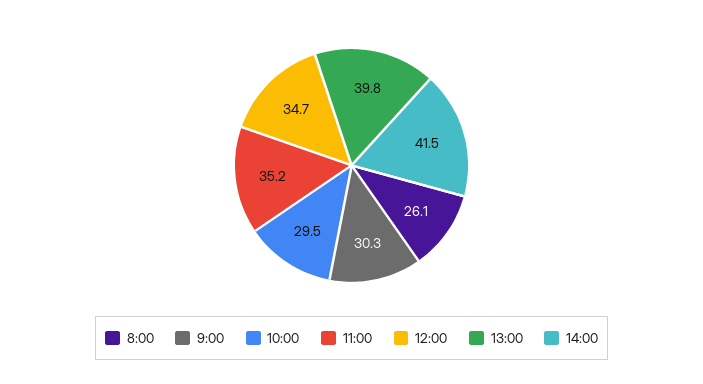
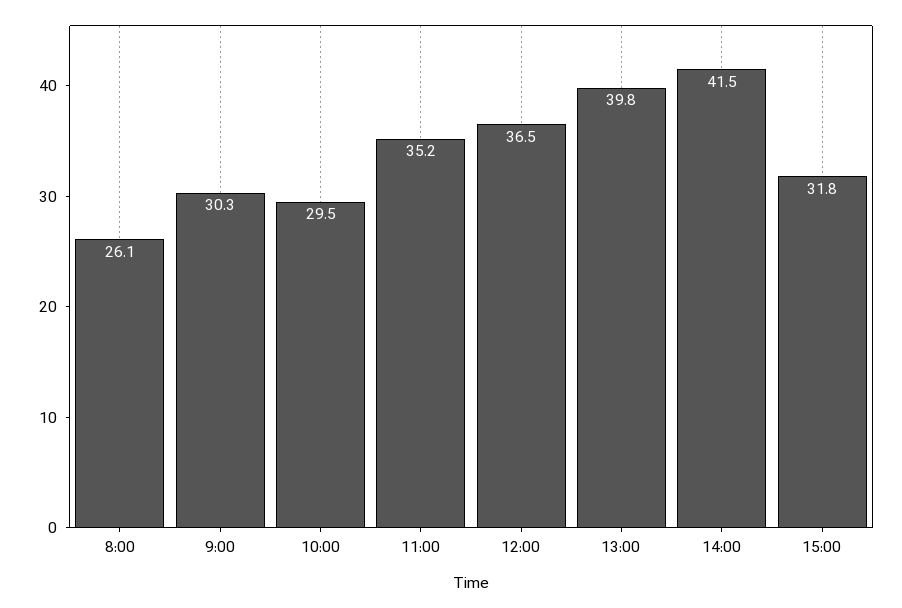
12:00: 34.7 -> 36.5
15:00: none -> 31.8

